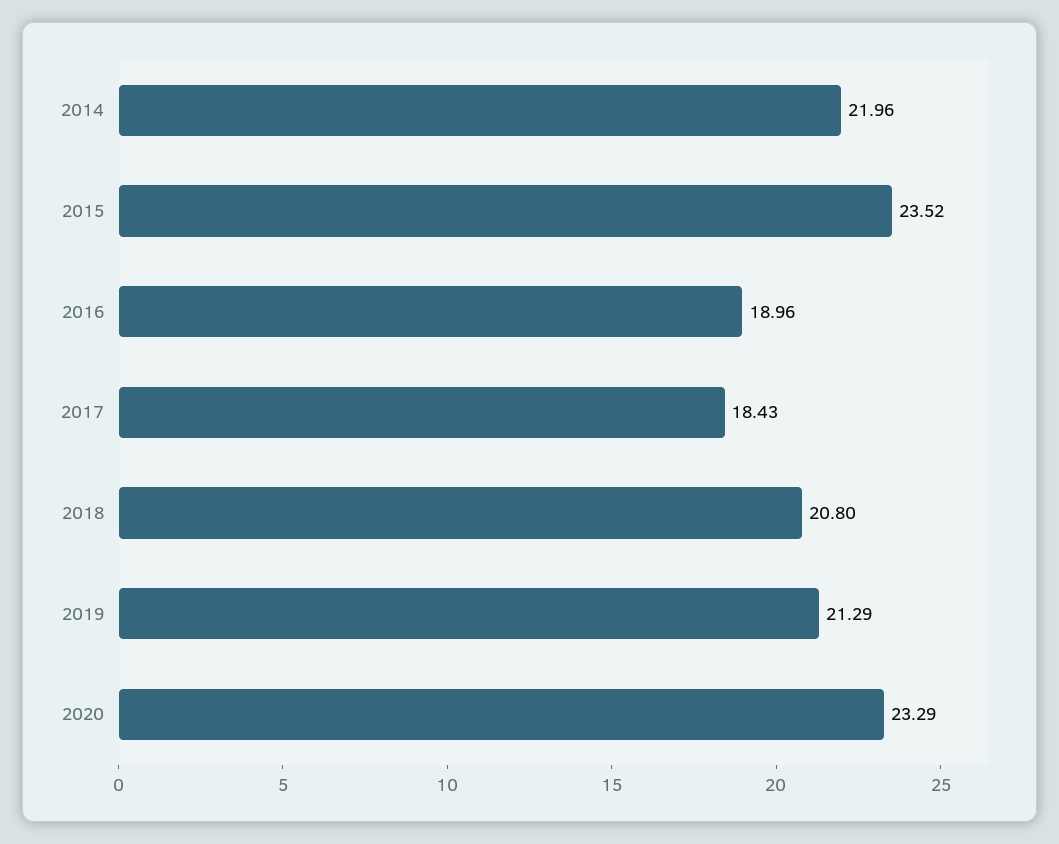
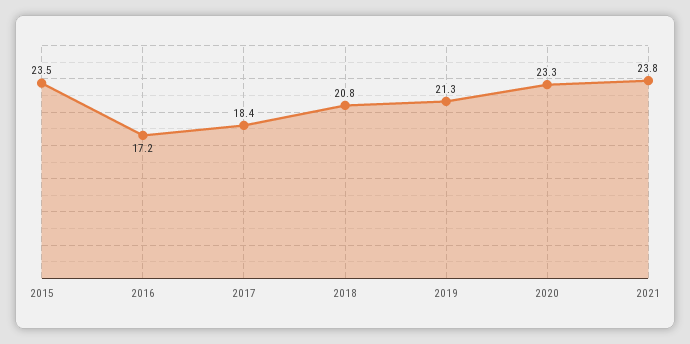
2014: 21.96 -> none
2016: 18.96 -> 17.2
2021: none -> 23.8

